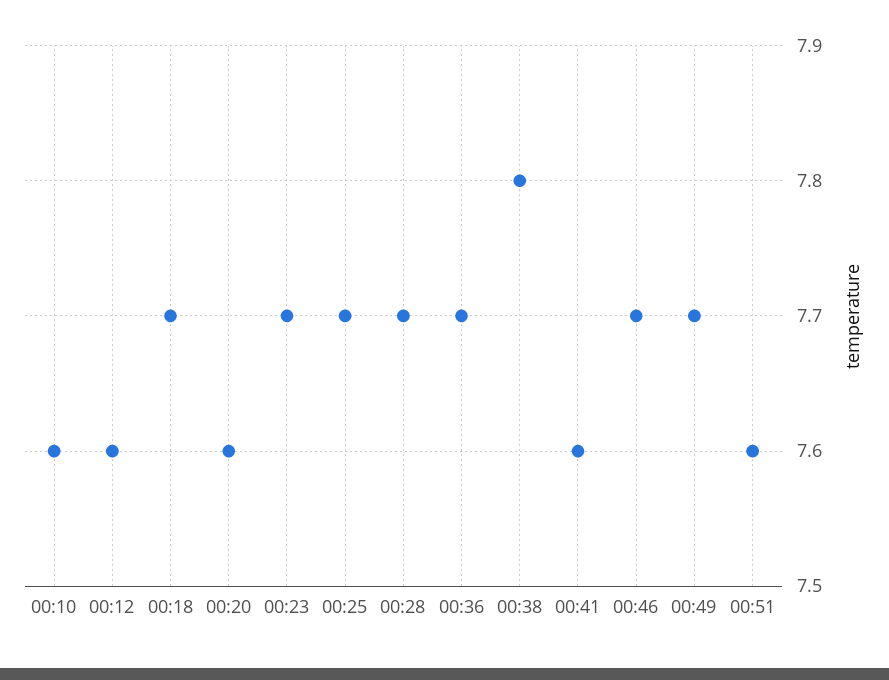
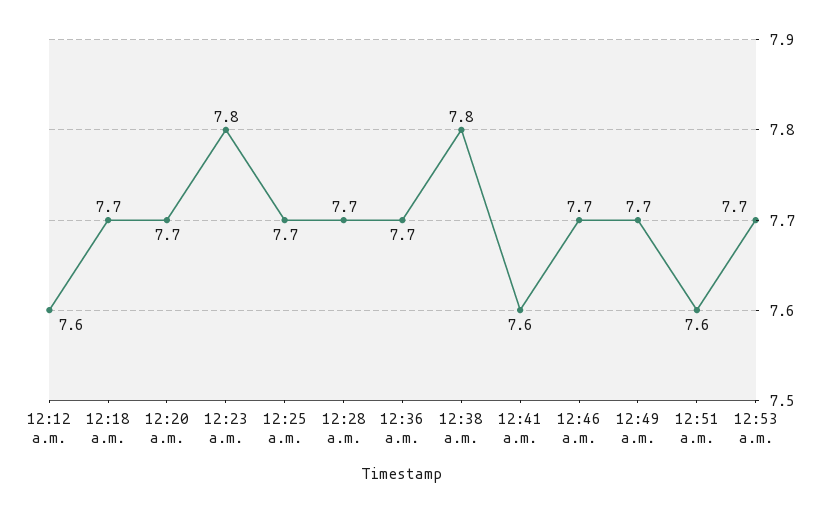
00:10: 7.6 -> none
00:20: 7.6 -> 7.7
00:23: 7.7 -> 7.8
12:53 a.m.: none -> 7.7

